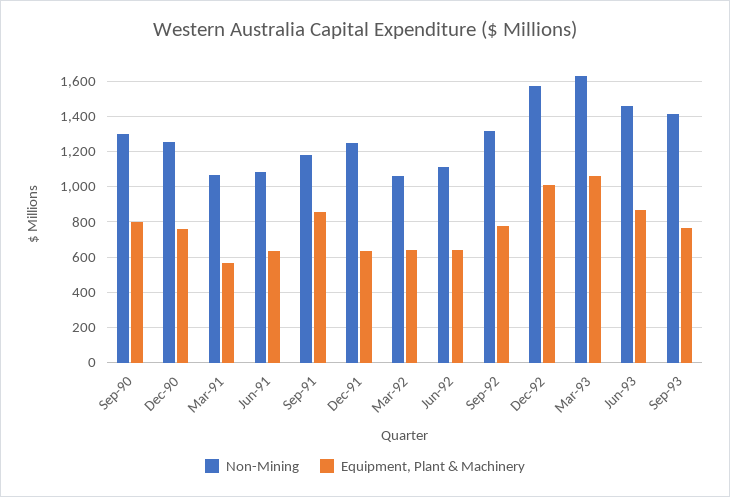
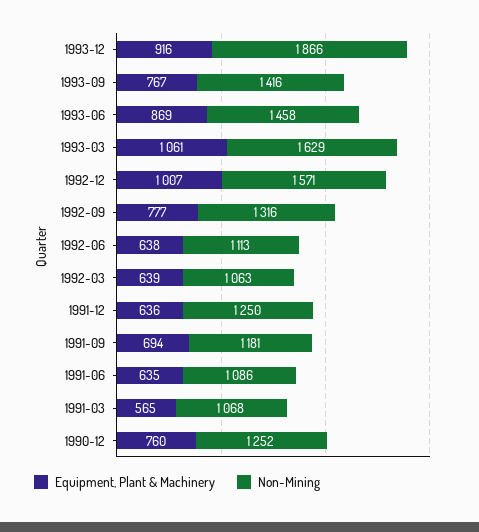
Non-Mining, Sep-90: 1300 -> none
Equipment, Plant & Machinery, Sep-90: 800 -> none
Equipment, Plant & Machinery, Sep-91: 850 -> 694
Equipment, Plant & Machinery, 1993-12: none -> 916
Non-Mining, 1993-12: none -> 1866

